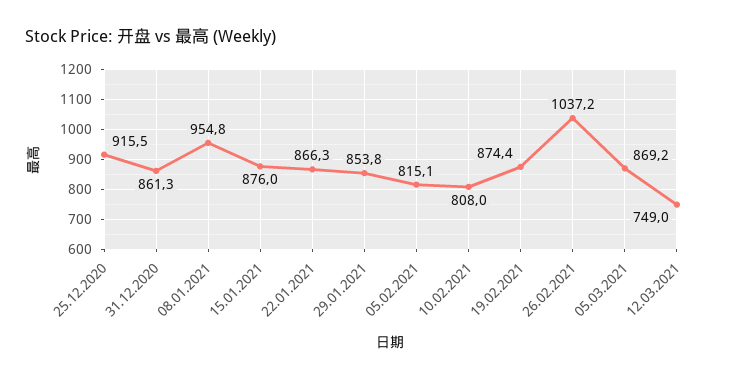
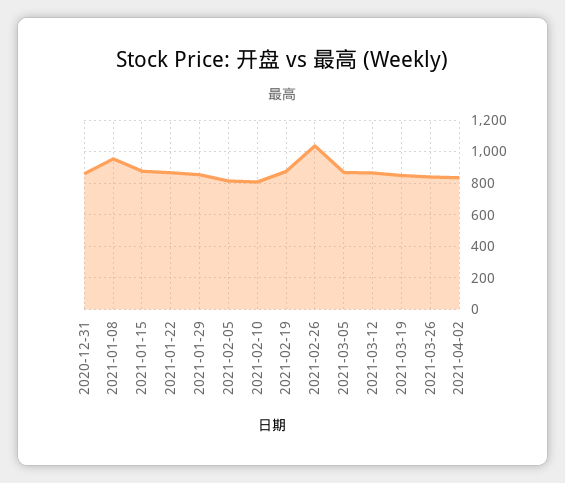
25.12.2020: 915.5 -> none
12.03.2021: 749 -> 850
2021-03-19: none -> 850
2021-03-26: none -> 850
2021-04-02: none -> 850

